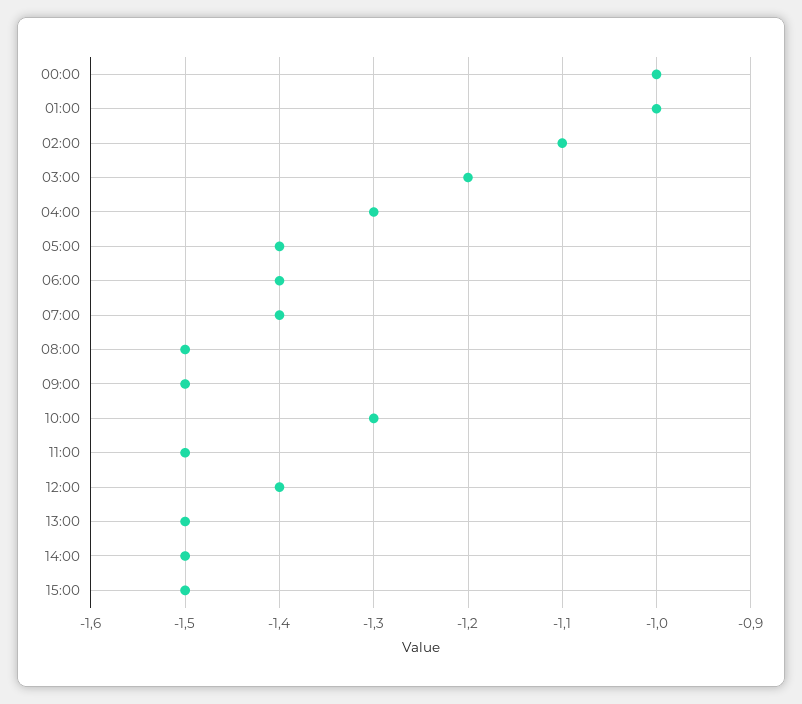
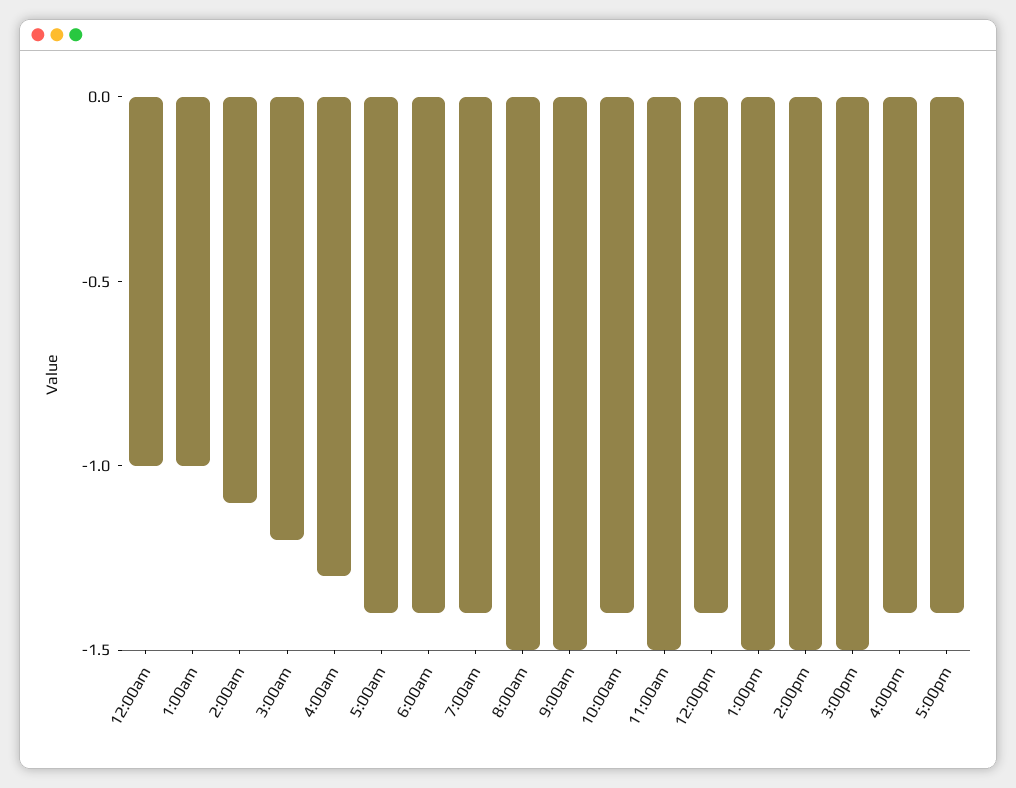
10:00: -1.3 -> -1.4
4:00pm: none -> -1.4
5:00pm: none -> -1.4

